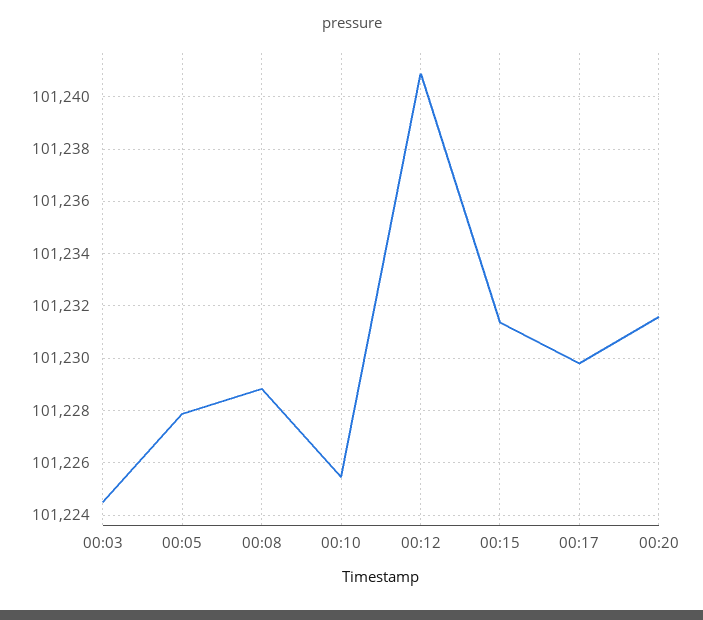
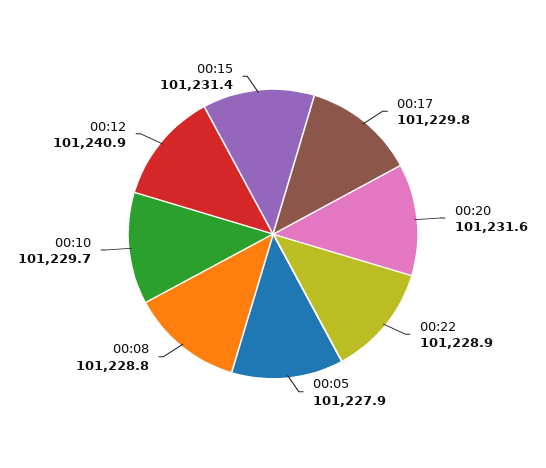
00:03: 101224.5 -> none
00:10: 101225.5 -> 101229.7
00:22: none -> 101228.9

